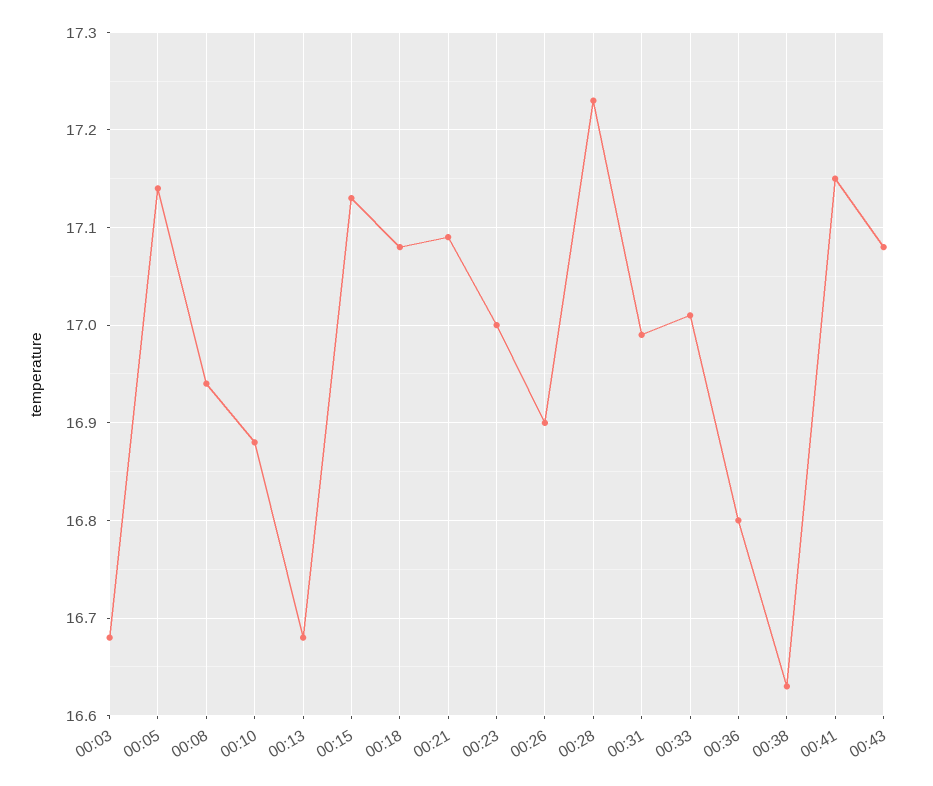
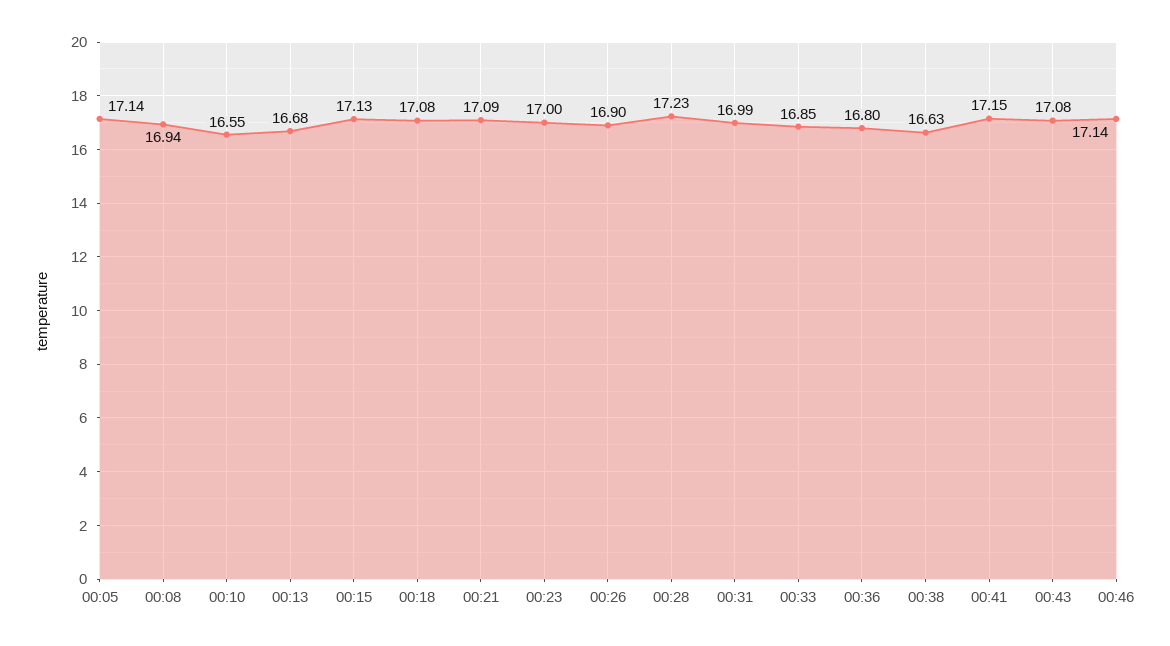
00:03: 16.68 -> none
00:10: 16.88 -> 16.55
00:33: 17.01 -> 16.85
00:46: none -> 17.14

